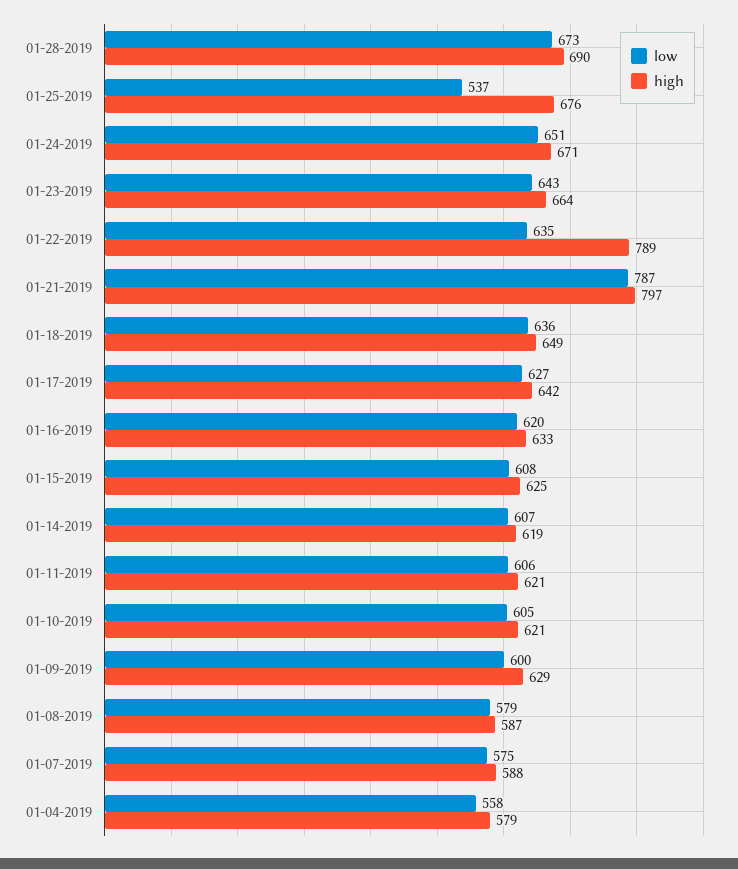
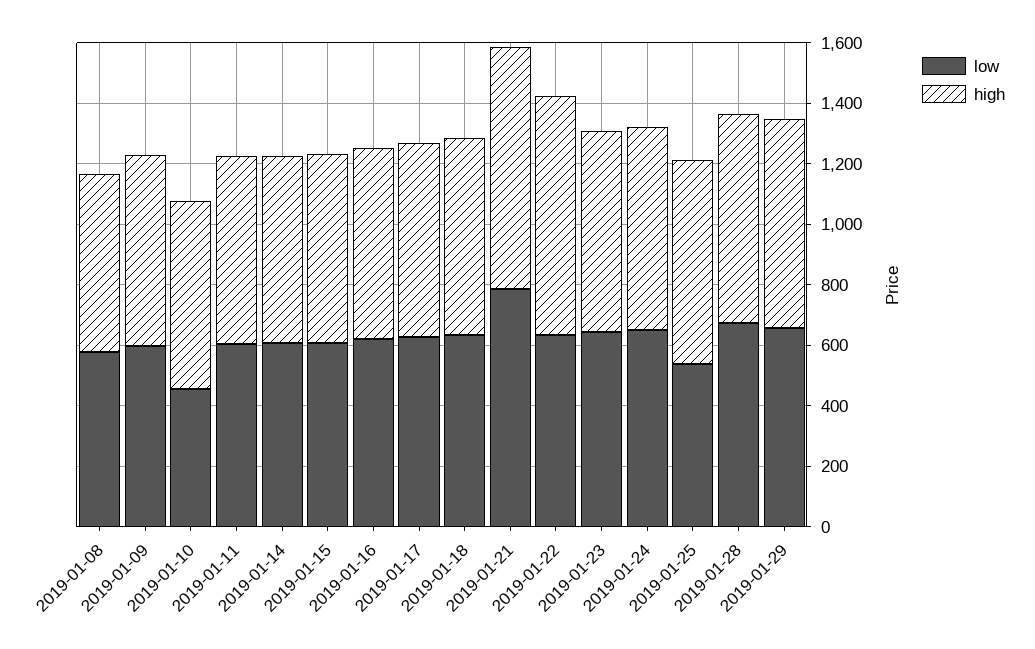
low, 01-10-2019: 605 -> 450
low, 01-07-2019: 575 -> none
high, 01-07-2019: 588 -> none
low, 01-04-2019: 558 -> none
high, 01-04-2019: 579 -> none
low, 2019-01-29: none -> 650
high, 2019-01-29: none -> 700

